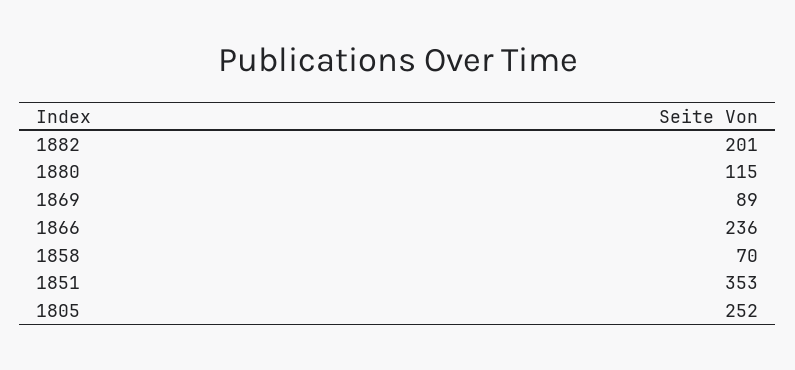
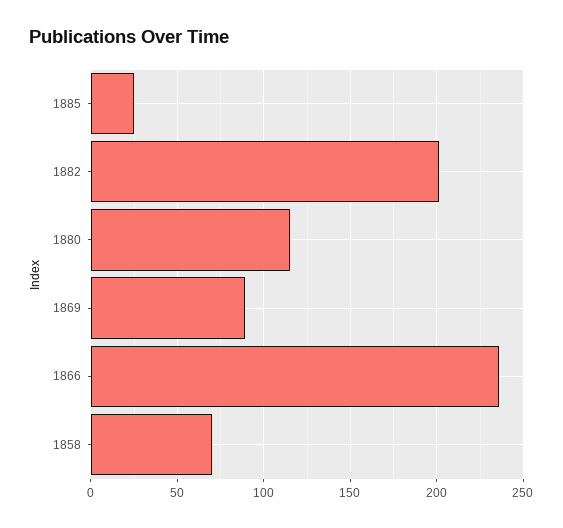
1851: 353 -> none
1805: 252 -> none
1885: none -> 25

